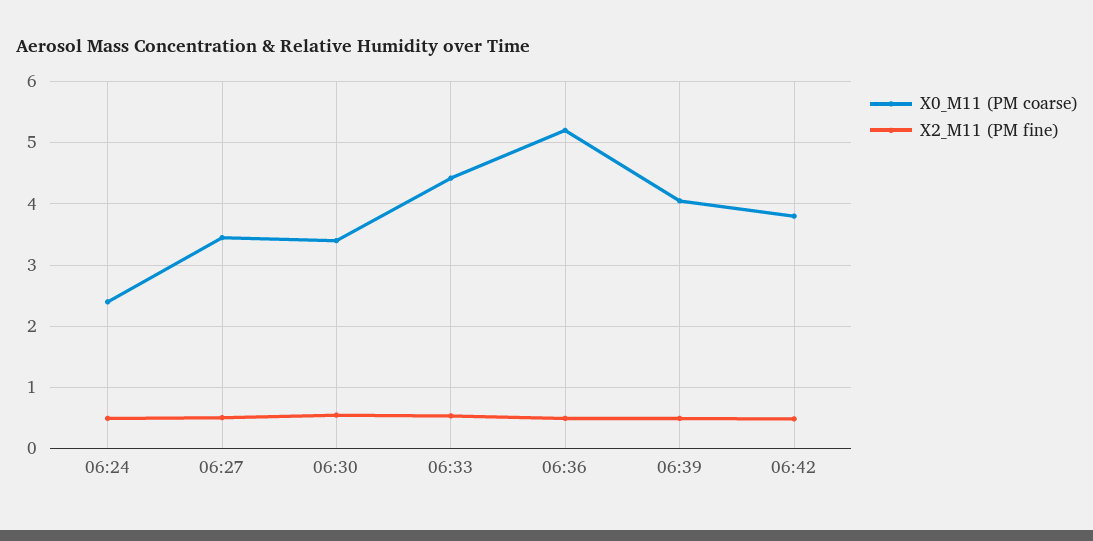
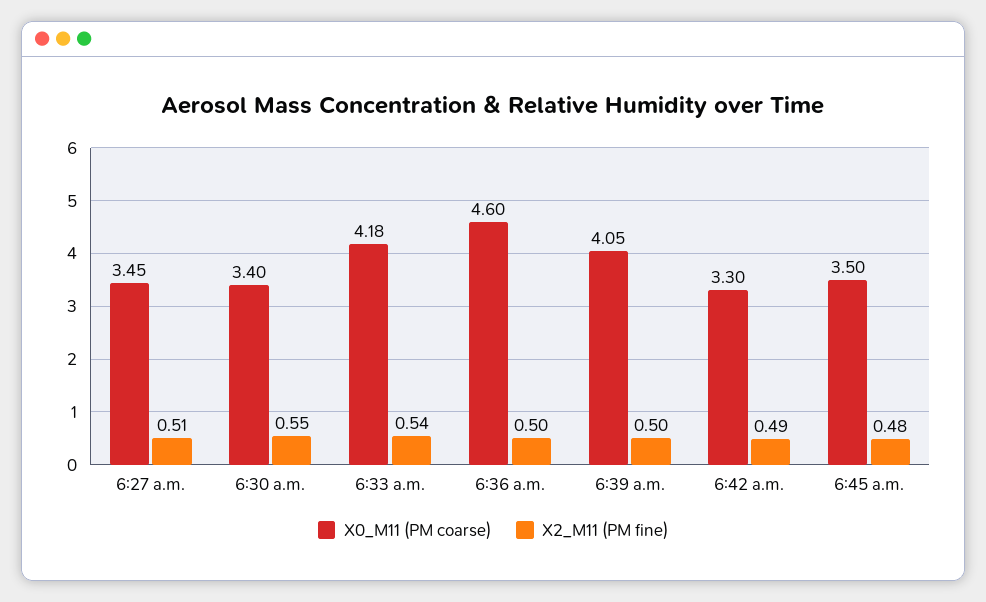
X0_M11 (PM coarse), 06:24: 2.4 -> none
X2_M11 (PM fine), 06:24: 0.5 -> none
X0_M11 (PM coarse), 06:33: 4.4 -> 4.18
X0_M11 (PM coarse), 06:36: 5.2 -> 4.6
X0_M11 (PM coarse), 06:42: 3.8 -> 3.3
X0_M11 (PM coarse), 6:45 a.m.: none -> 3.5
X2_M11 (PM fine), 6:45 a.m.: none -> 0.48

